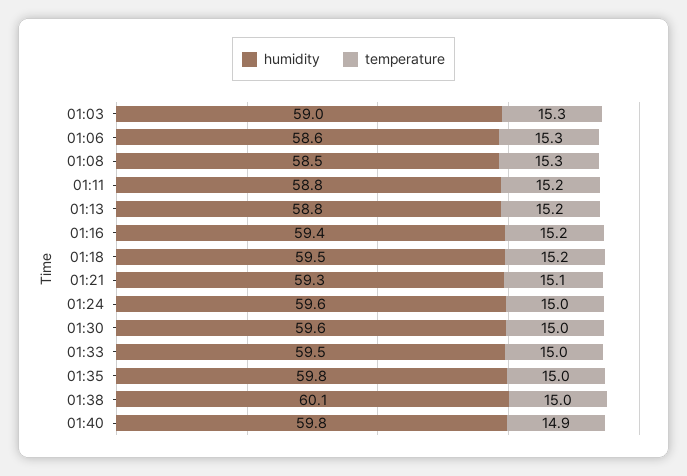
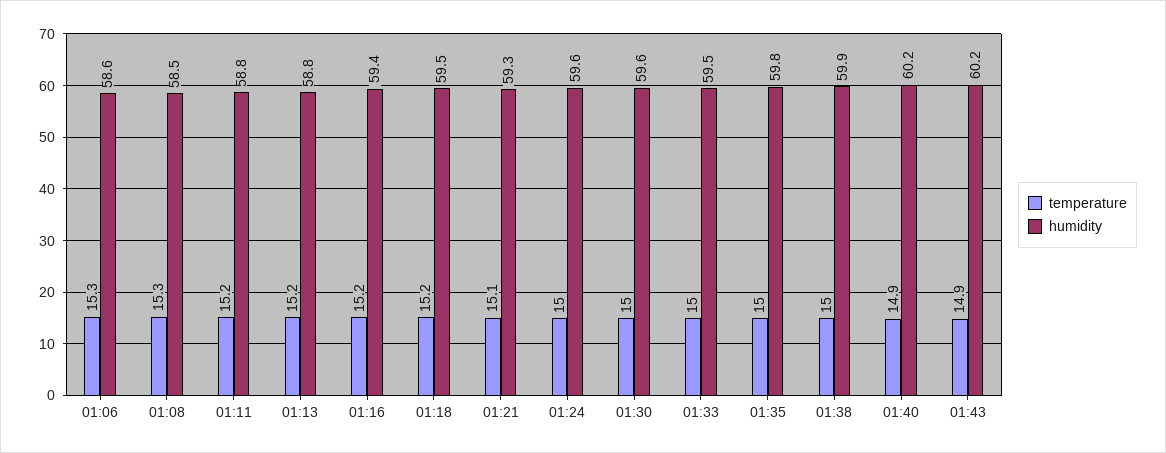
humidity, 01:03: 59 -> none
temperature, 01:03: 15.3 -> none
humidity, 01:38: 60.1 -> 59.9
humidity, 01:40: 59.8 -> 60.2
temperature, 01:43: none -> 14.9
humidity, 01:43: none -> 60.2

